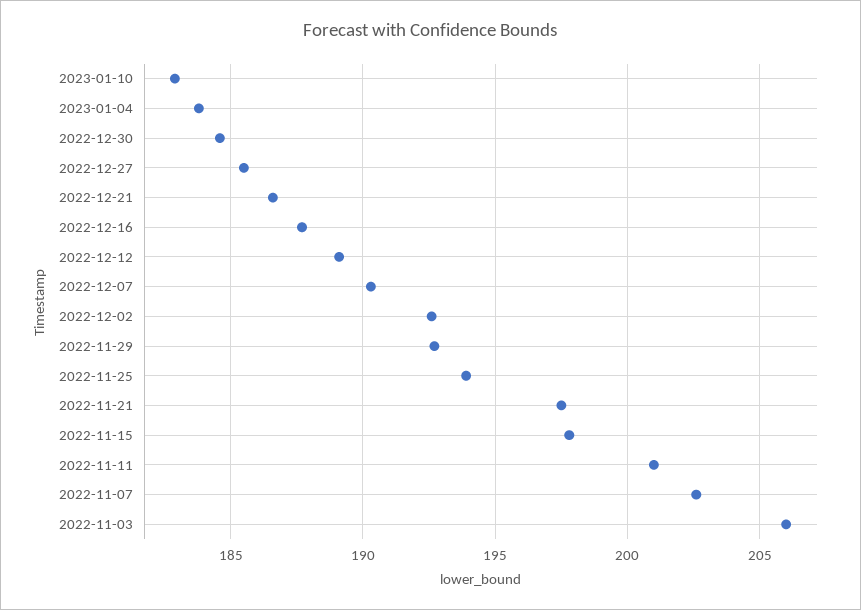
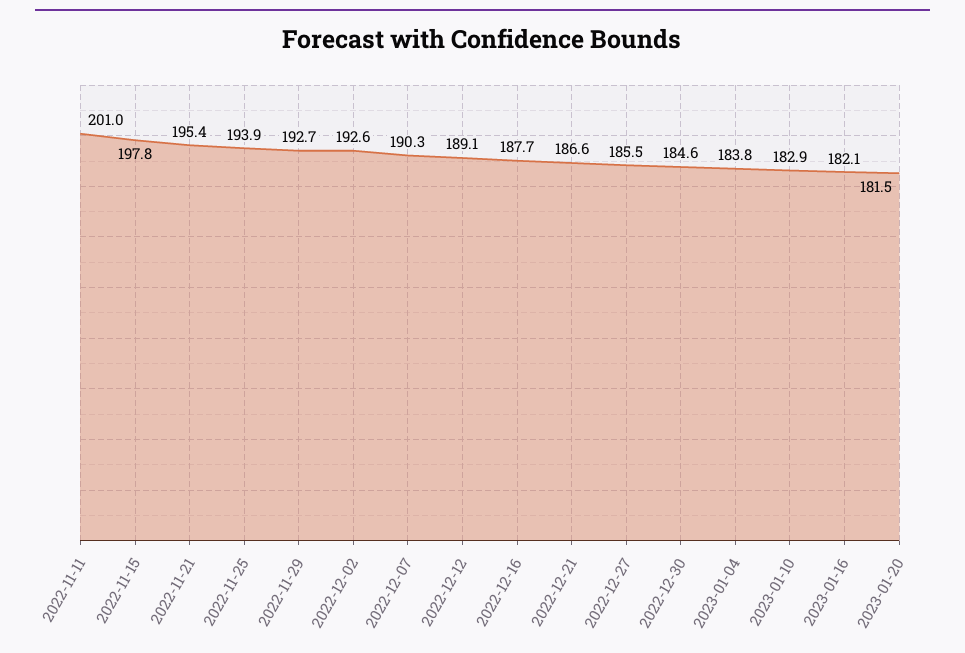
2022-11-21: 197.5 -> 195.4
2022-11-07: 202.5 -> none
2022-11-03: 206 -> none
2023-01-16: none -> 182.1
2023-01-20: none -> 181.5

